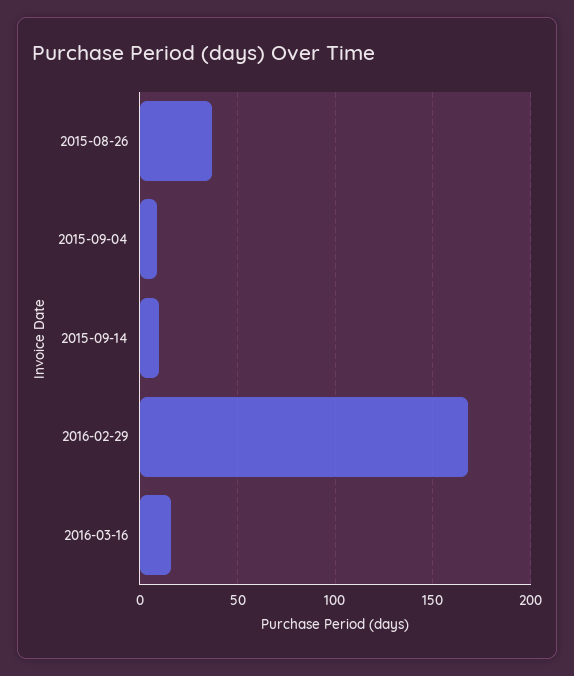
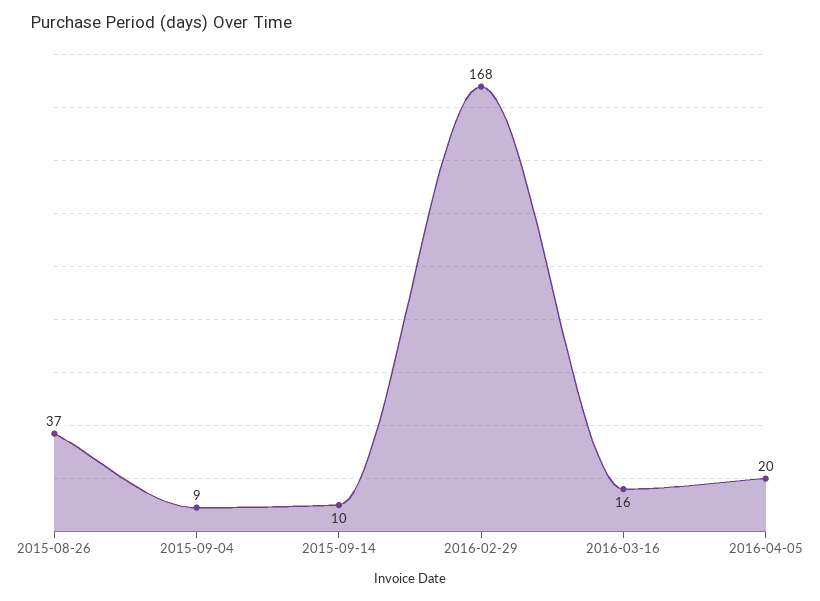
2016-04-05: none -> 20

